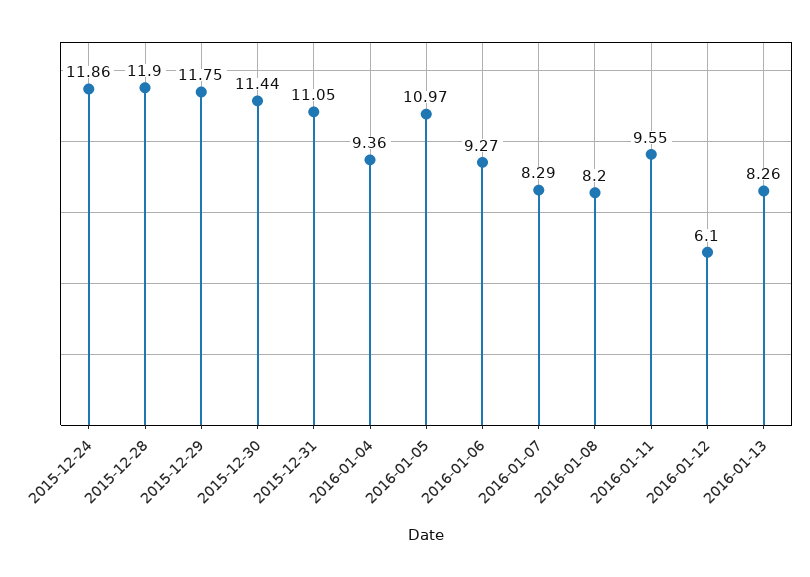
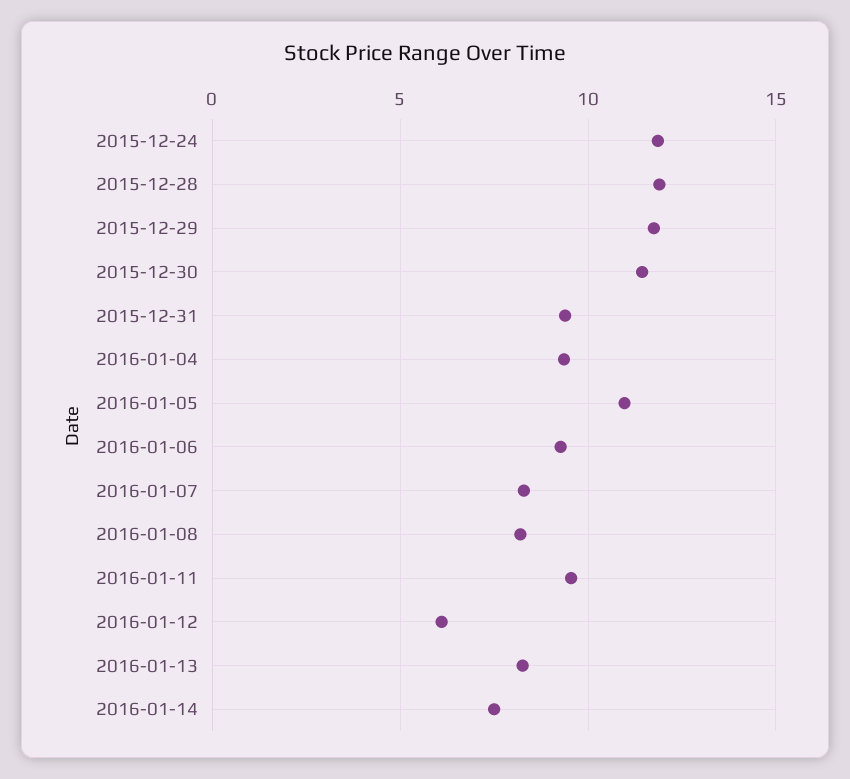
2015-12-31: 11.05 -> 9.5
2016-01-14: none -> 7.5

